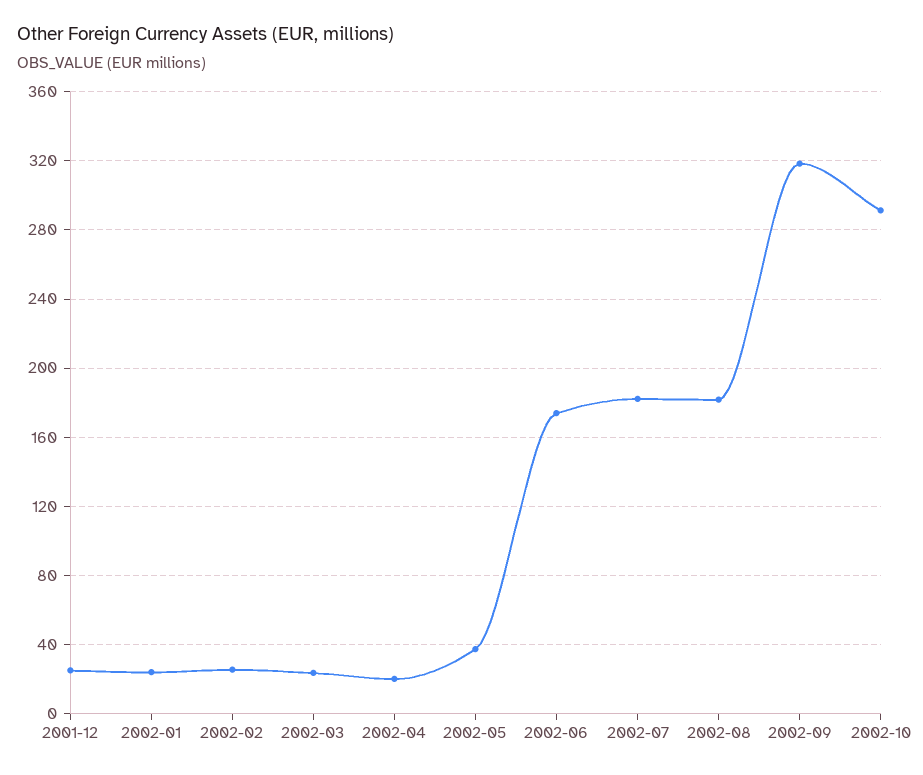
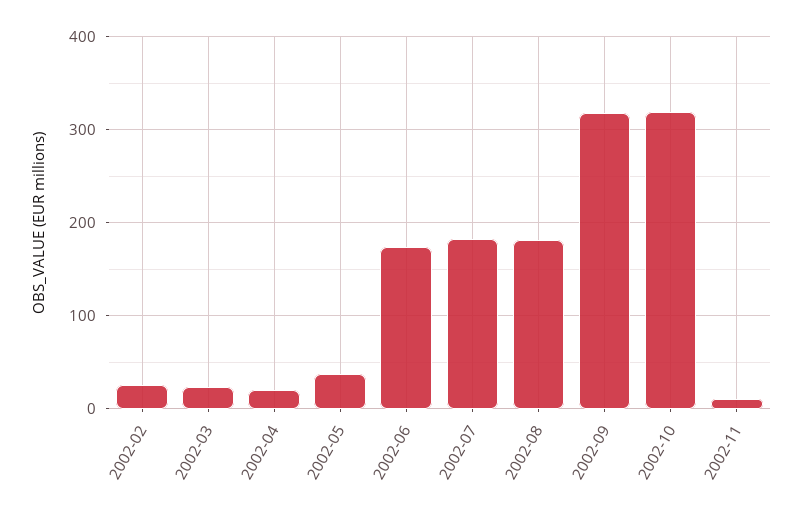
2001-12: 25 -> none
2002-01: 25 -> none
2002-10: 290 -> 320
2002-11: none -> 10

